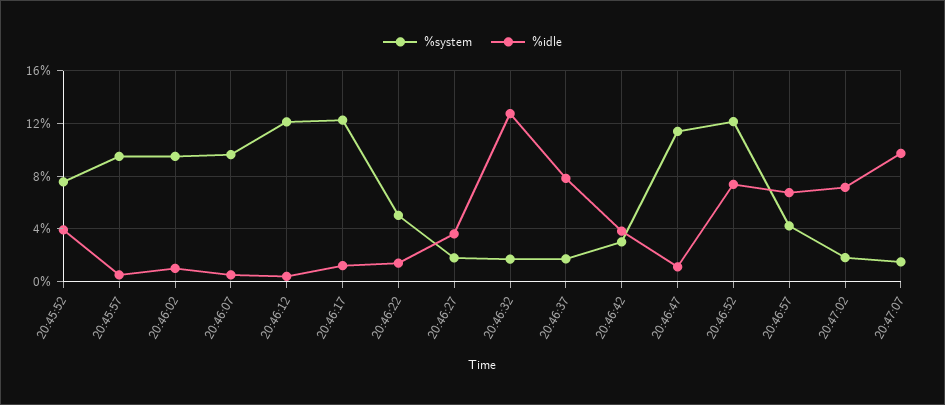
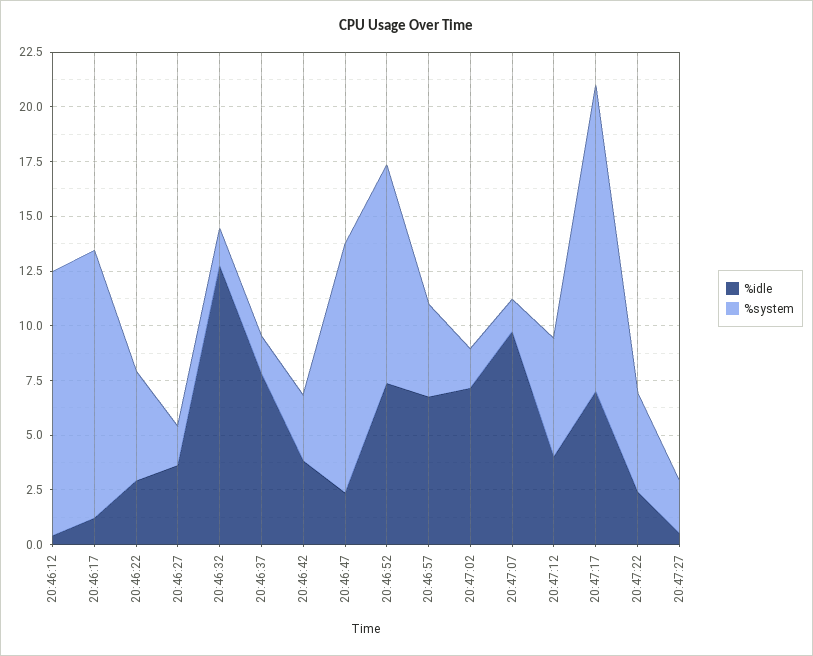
%system, 20:45:52: 7.5 -> none
%idle, 20:45:52: 4 -> none
%system, 20:45:57: 9.5 -> none
%idle, 20:45:57: 0.5 -> none
%system, 20:46:02: 9.5 -> none
%idle, 20:46:02: 1 -> none
%system, 20:46:07: 9.5 -> none
%idle, 20:46:07: 0.5 -> none
%idle, 20:46:22: 1.5 -> 3
%idle, 20:46:47: 1 -> 2.5
%system, 20:46:52: 12 -> 10
%idle, 20:47:12: none -> 4
%system, 20:47:12: none -> 5.5
%idle, 20:47:17: none -> 7
%system, 20:47:17: none -> 14
%idle, 20:47:22: none -> 2.5
%system, 20:47:22: none -> 4.5
%idle, 20:47:27: none -> 0.5
%system, 20:47:27: none -> 2.5

